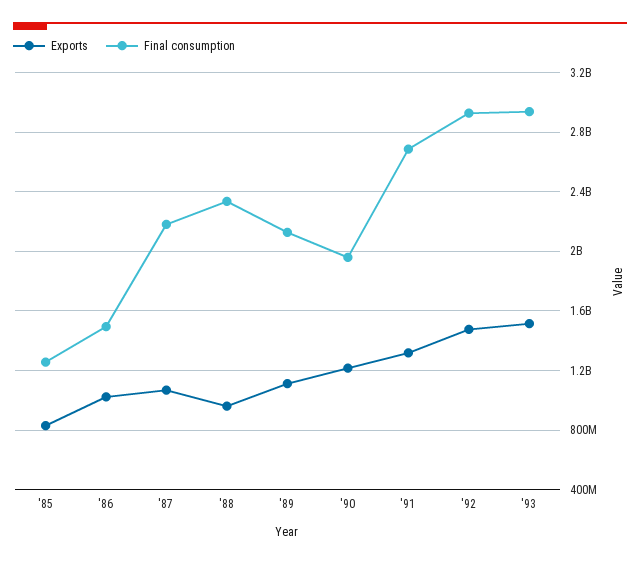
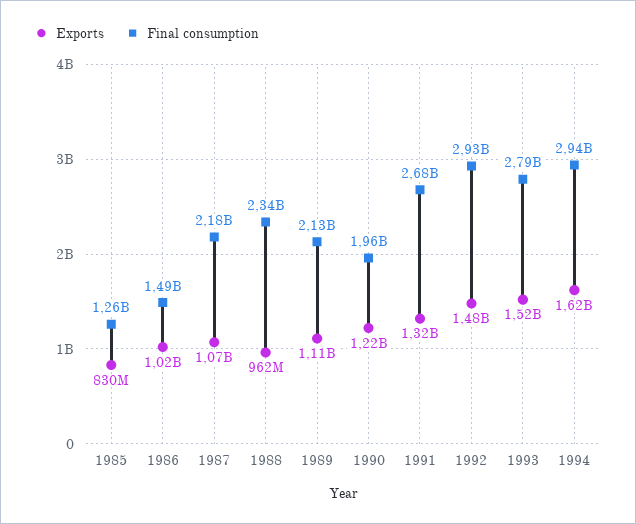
Final consumption, '93: 2950000000 -> 2790000000
Exports, 1994: none -> 1620000000
Final consumption, 1994: none -> 2940000000

